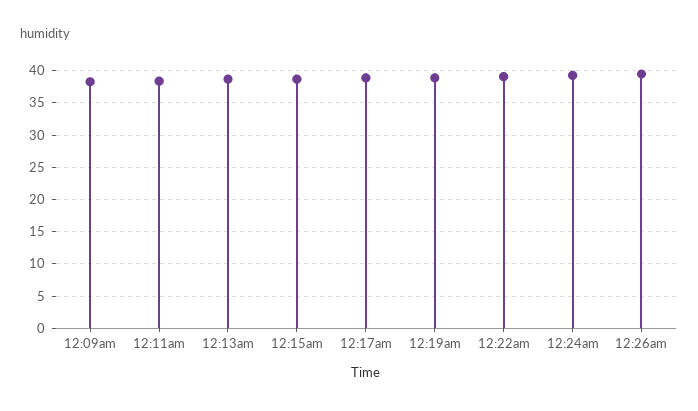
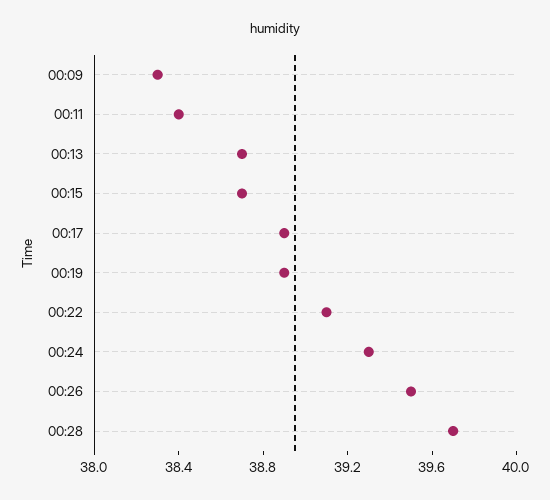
00:28: none -> 39.7

